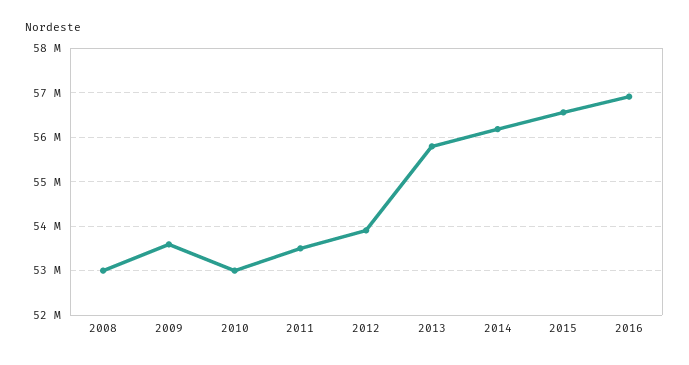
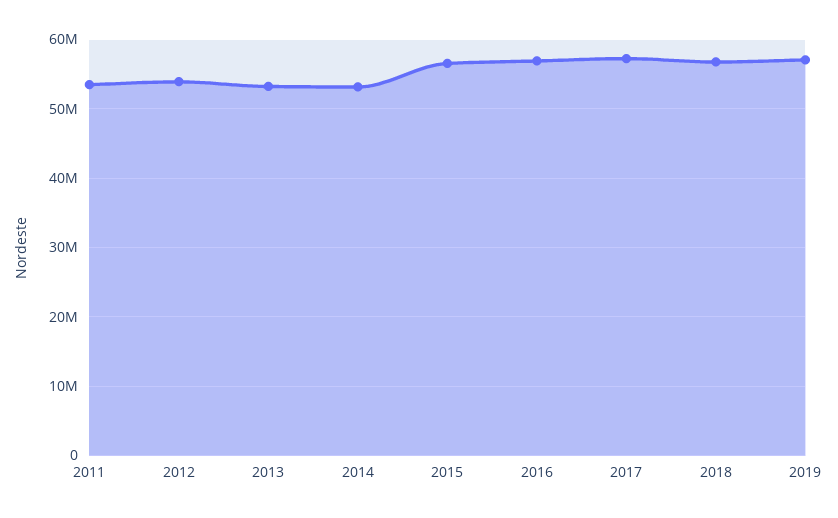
2008: 53000000 -> none
2009: 53600000 -> none
2010: 53000000 -> none
2013: 55800000 -> 53000000
2014: 56200000 -> 53000000
2017: none -> 57000000
2018: none -> 57000000
2019: none -> 57000000

